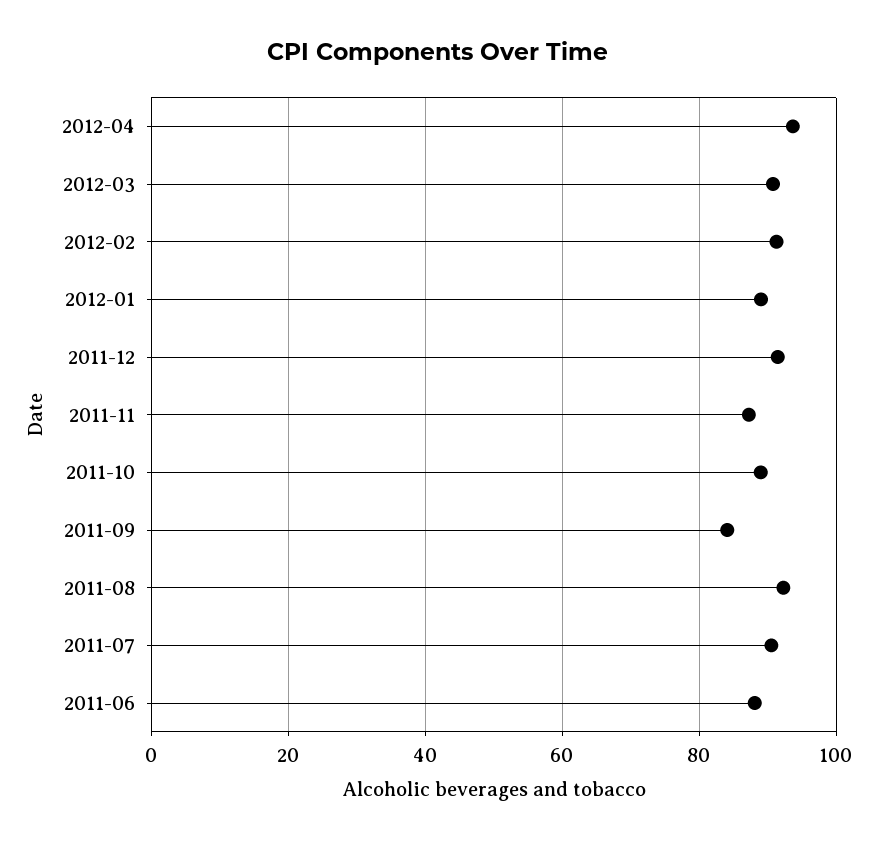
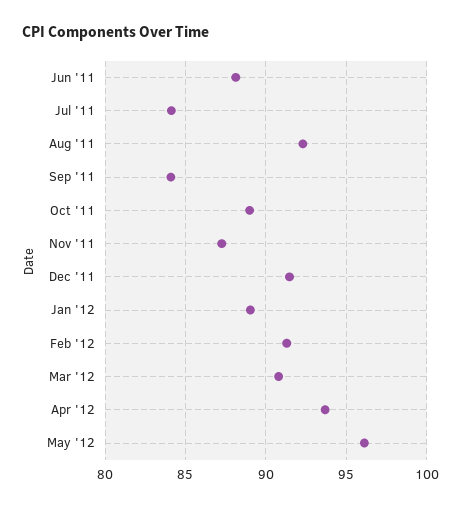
2011-07: 90 -> 84
May '12: none -> 96

